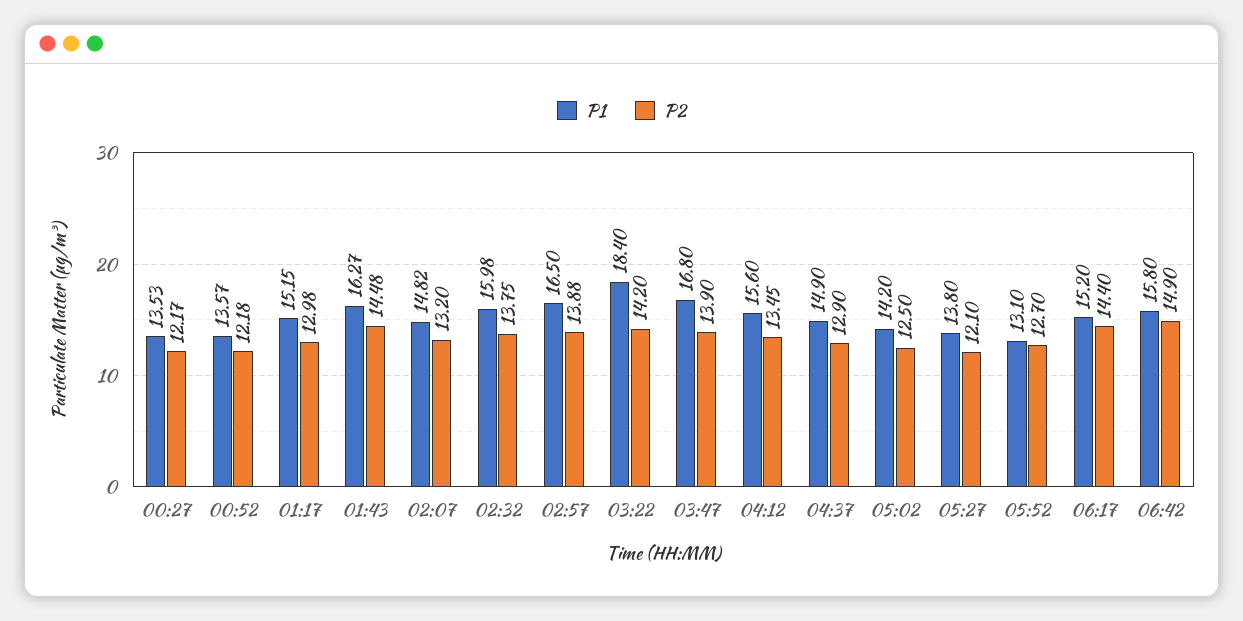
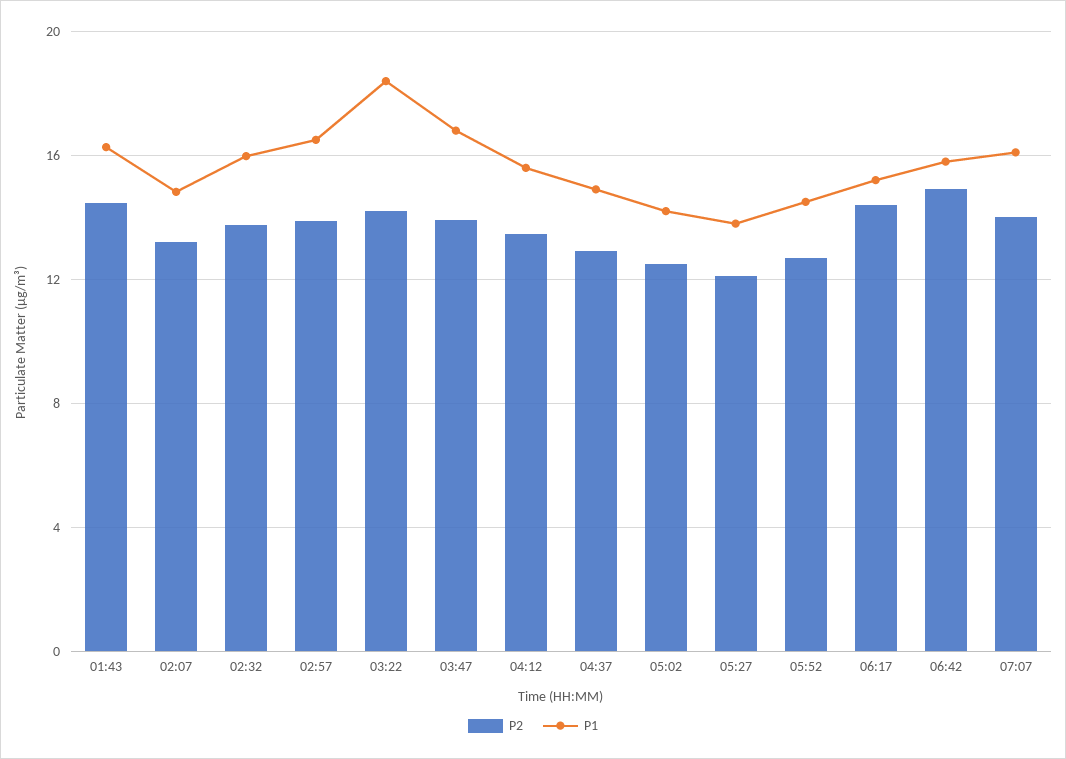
P1, 00:27: 13.53 -> none
P2, 00:27: 12.17 -> none
P1, 00:52: 13.57 -> none
P2, 00:52: 12.18 -> none
P1, 01:17: 15.15 -> none
P2, 01:17: 12.98 -> none
P1, 05:52: 13.1 -> 14.5
P2, 07:07: none -> 14
P1, 07:07: none -> 16

